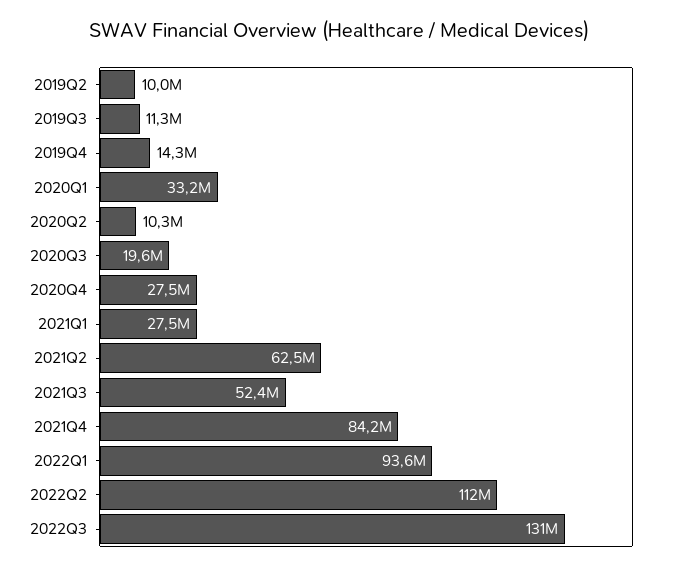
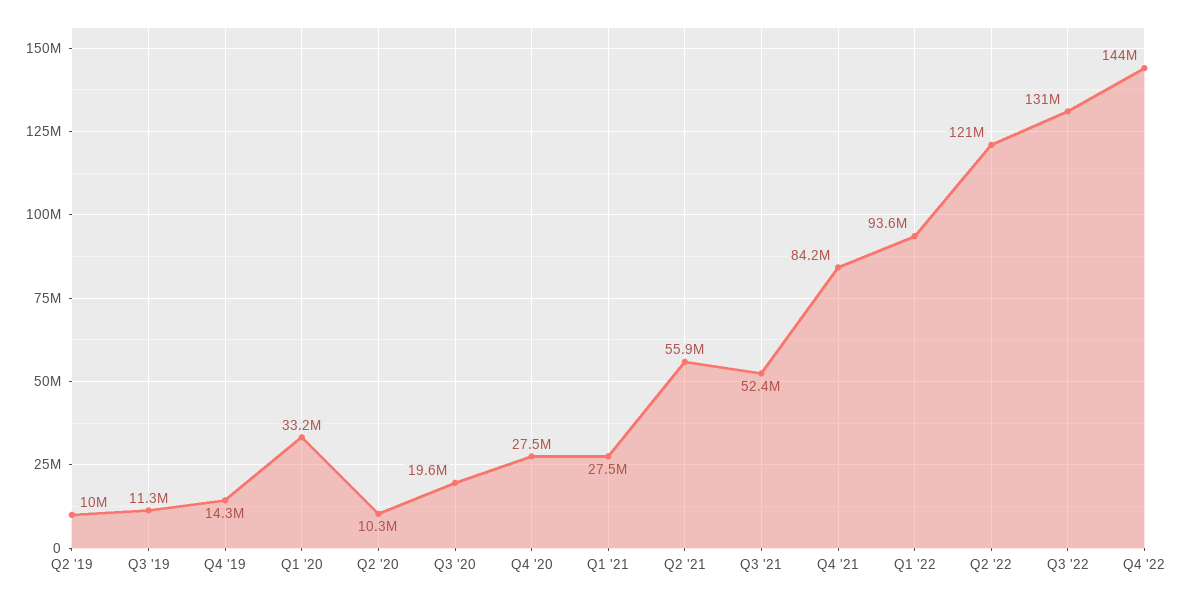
2021Q2: 62500000 -> 55900000
2022Q2: 112000000 -> 121000000
Q4 '22: none -> 144000000

